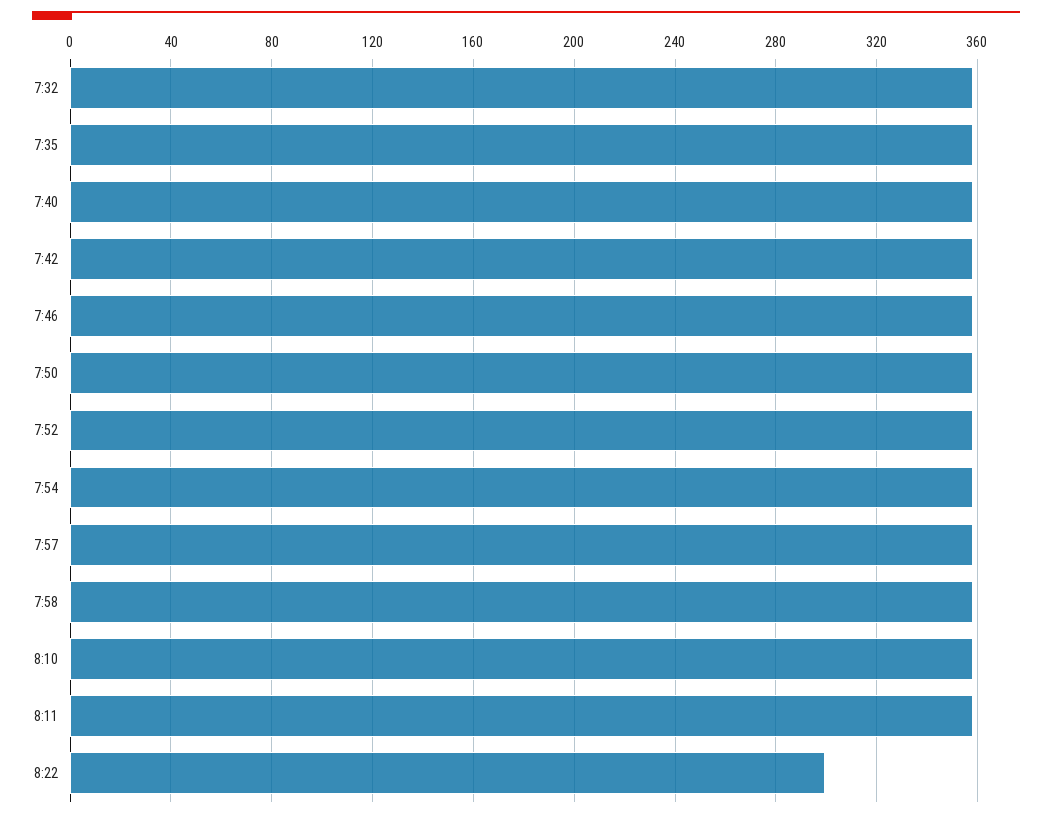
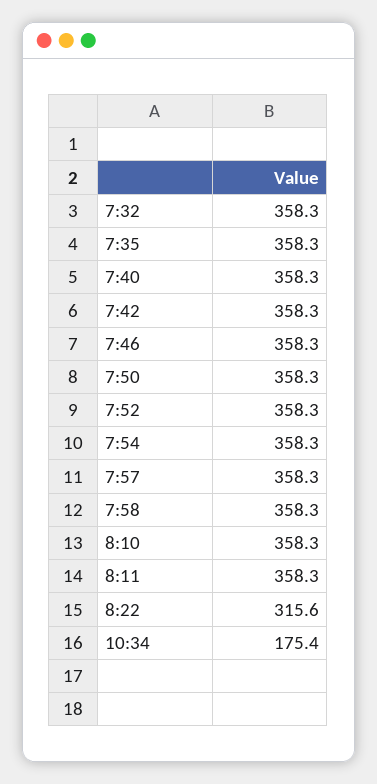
8:22: 300 -> 315.6
10:34: none -> 175.4

